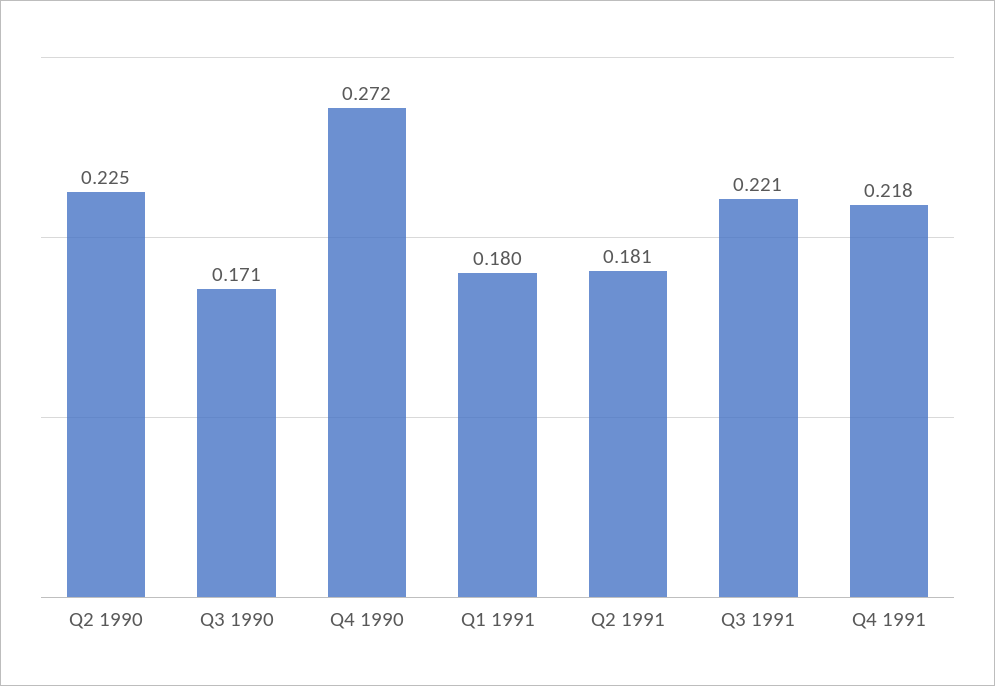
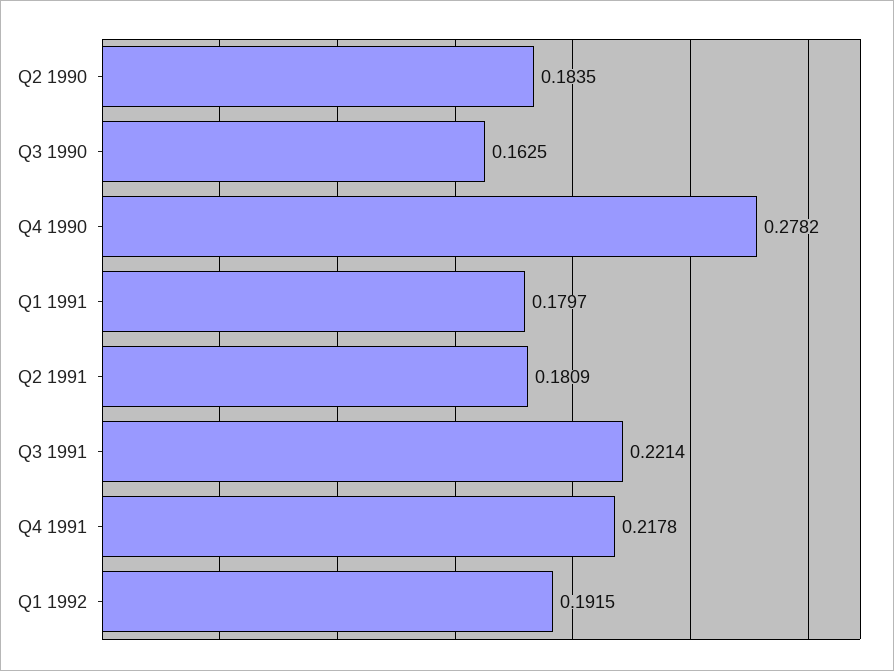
Q2 1990: 0.225 -> 0.1835
Q3 1990: 0.171 -> 0.1625
Q4 1990: 0.272 -> 0.2782
Q1 1992: none -> 0.1915

